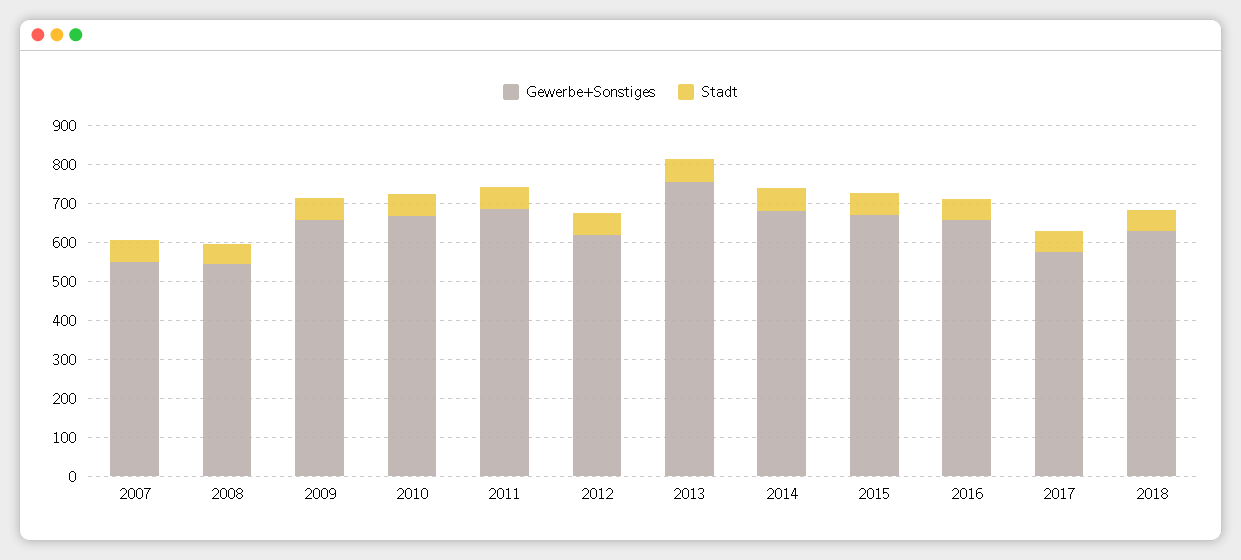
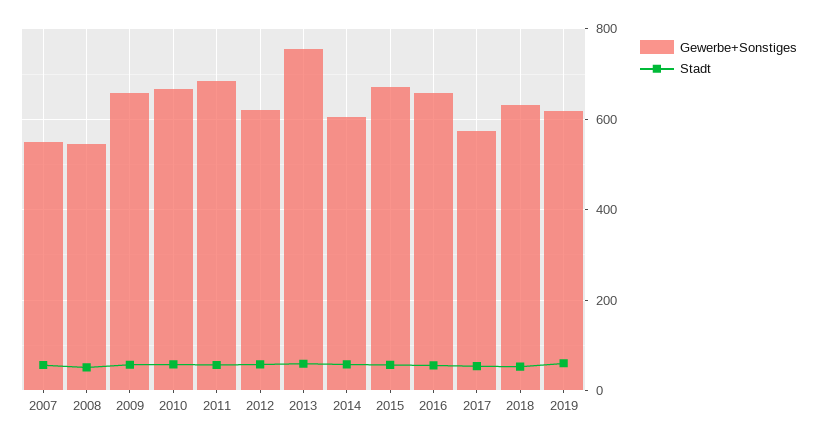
Gewerbe+Sonstiges, 2014: 675 -> 600
Gewerbe+Sonstiges, 2019: none -> 620
Stadt, 2019: none -> 60

